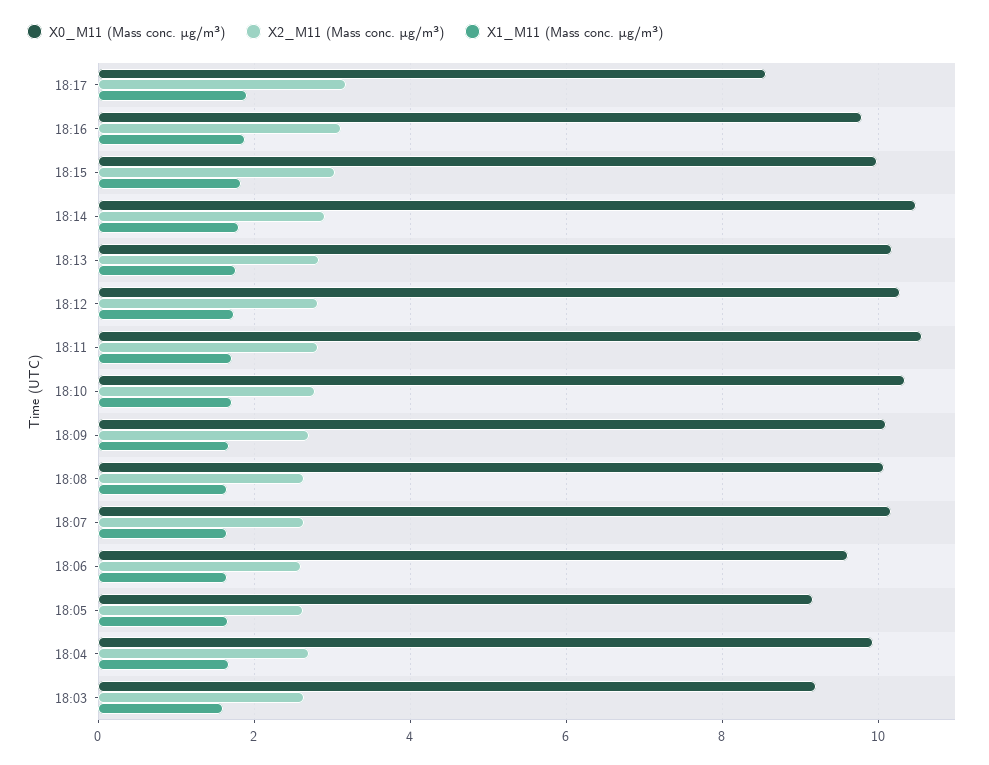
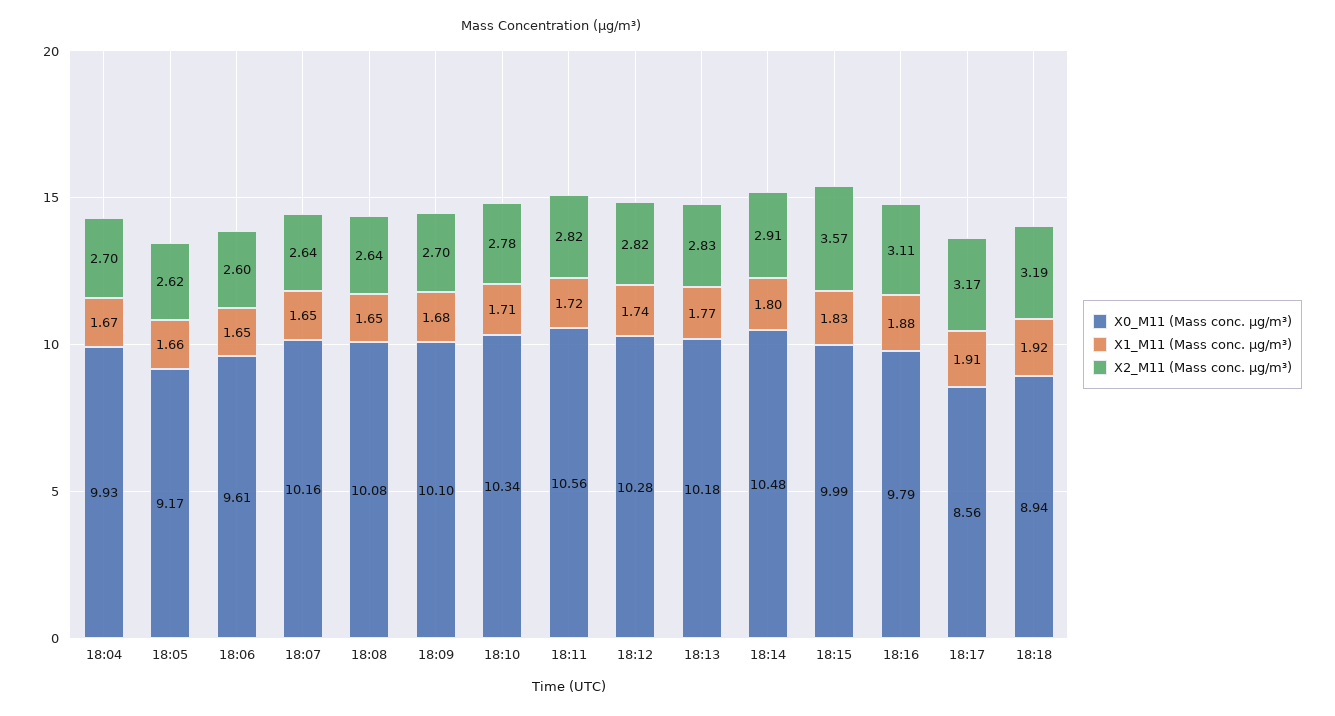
X2_M11 (Mass conc. μg/m³), 18:15: 3 -> 3.57
X0_M11 (Mass conc. μg/m³), 18:03: 9.2 -> none
X2_M11 (Mass conc. μg/m³), 18:03: 2.6 -> none
X1_M11 (Mass conc. μg/m³), 18:03: 1.6 -> none
X0_M11 (Mass conc. μg/m³), 18:18: none -> 8.94
X1_M11 (Mass conc. μg/m³), 18:18: none -> 1.92
X2_M11 (Mass conc. μg/m³), 18:18: none -> 3.19

